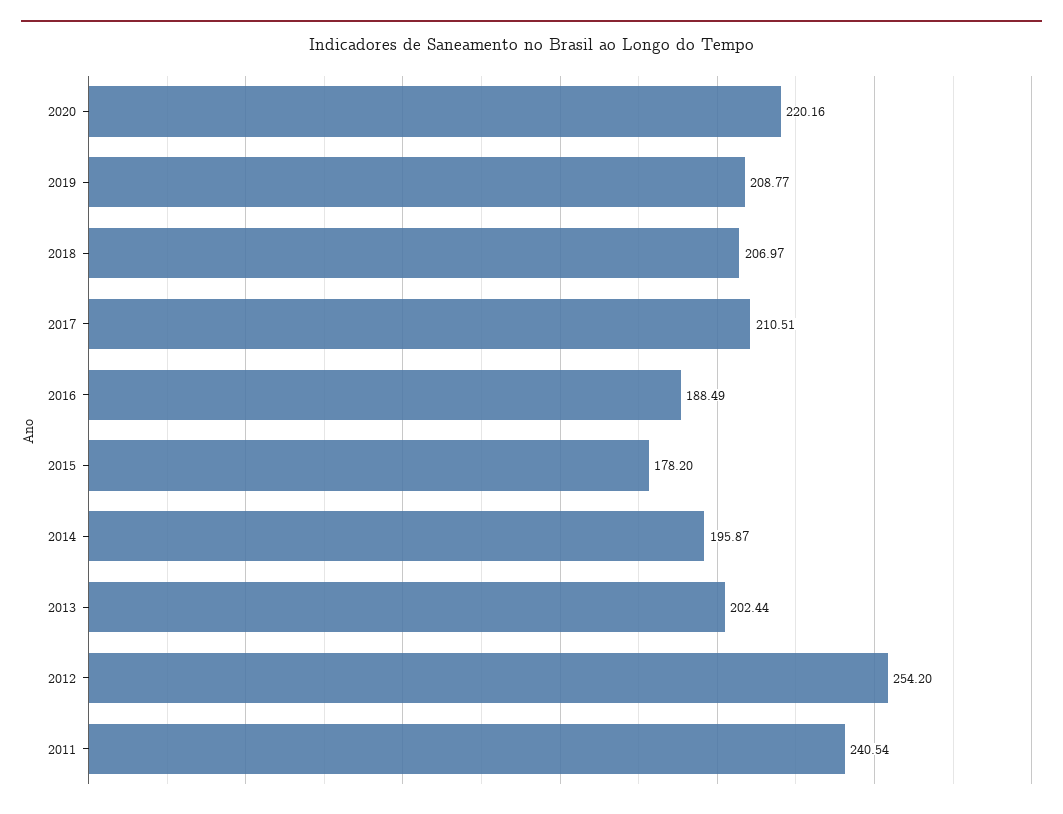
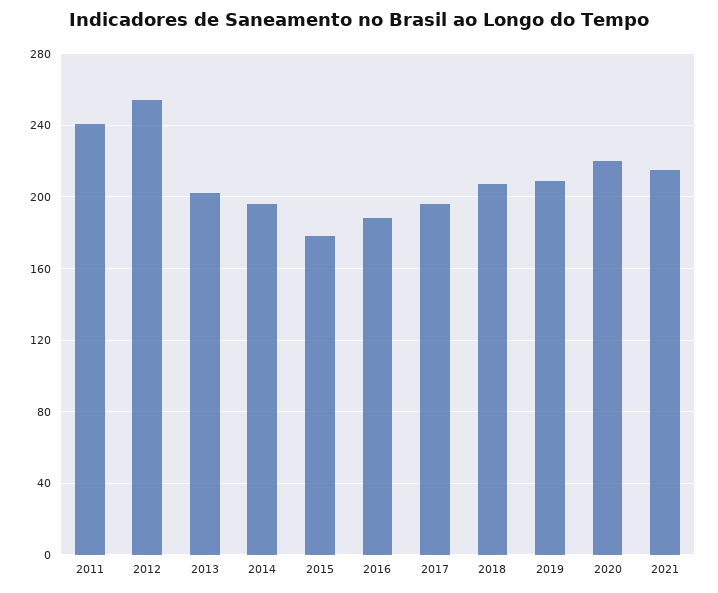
2017: 210.51 -> 195
2021: none -> 215

